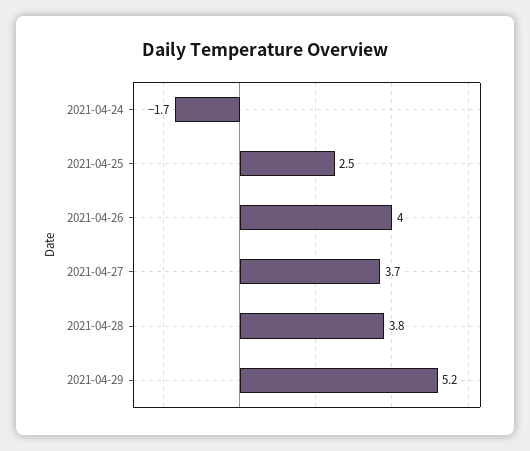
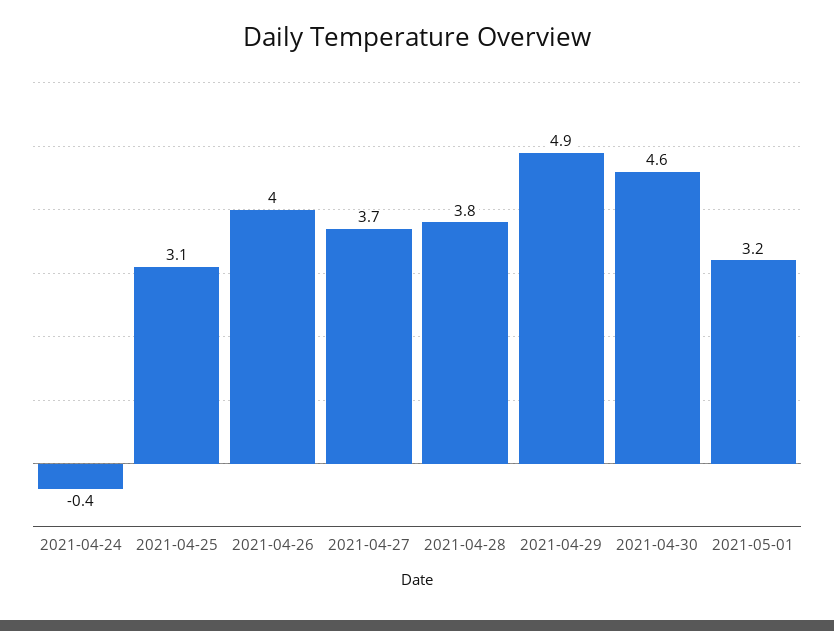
2021-04-24: -1.7 -> -0.4
2021-04-25: 2.5 -> 3.1
2021-04-29: 5.2 -> 4.9
2021-04-30: none -> 4.6
2021-05-01: none -> 3.2

